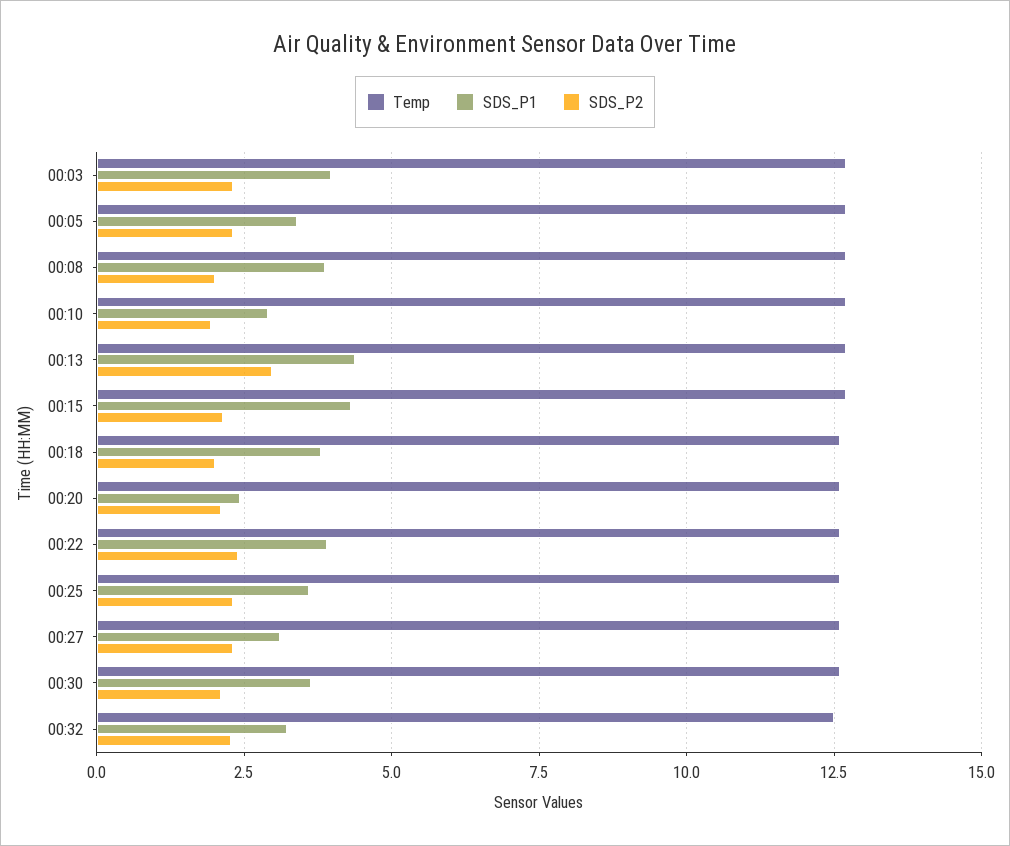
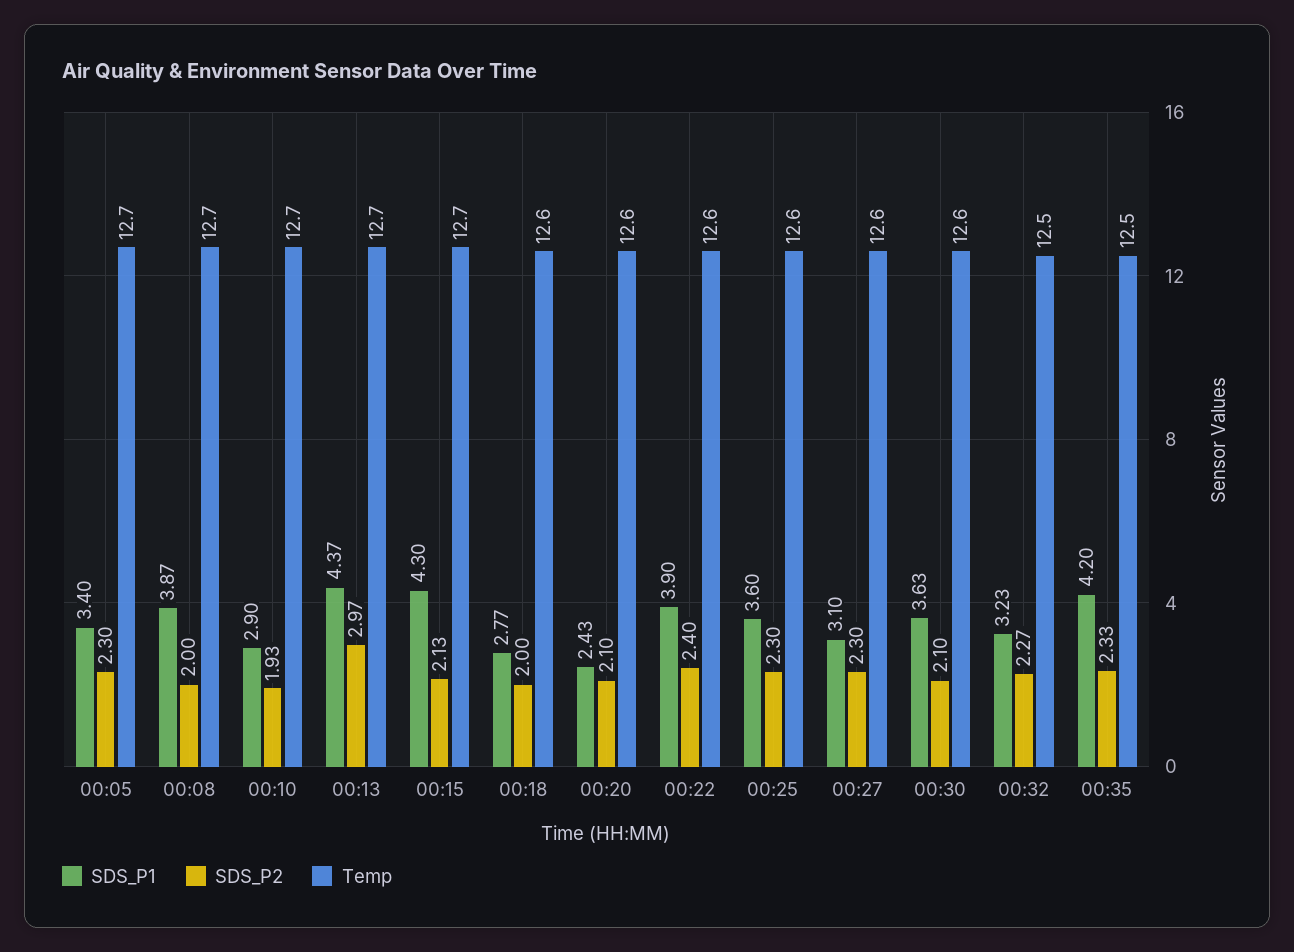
Temp, 00:03: 12.75 -> none
SDS_P1, 00:03: 4 -> none
SDS_P2, 00:03: 2.25 -> none
SDS_P1, 00:18: 3.75 -> 2.77
SDS_P1, 00:35: none -> 4.2
SDS_P2, 00:35: none -> 2.33
Temp, 00:35: none -> 12.5

